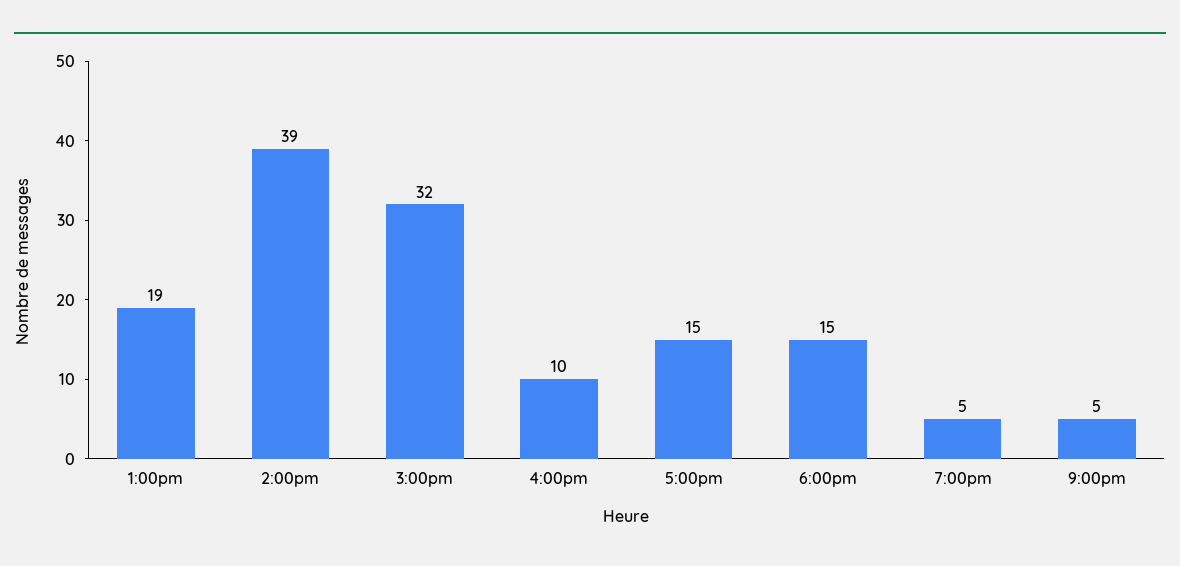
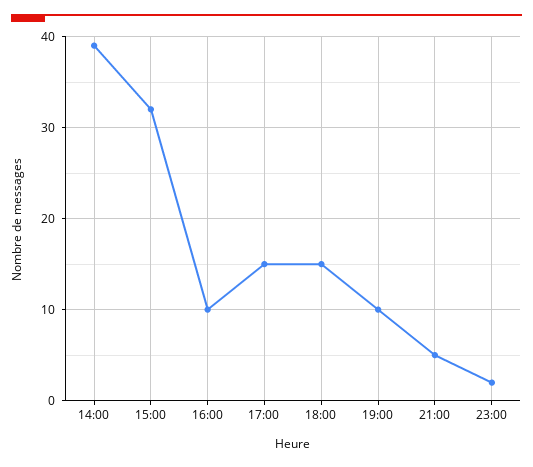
1:00pm: 19 -> none
7:00pm: 5 -> 10
23:00: none -> 2

